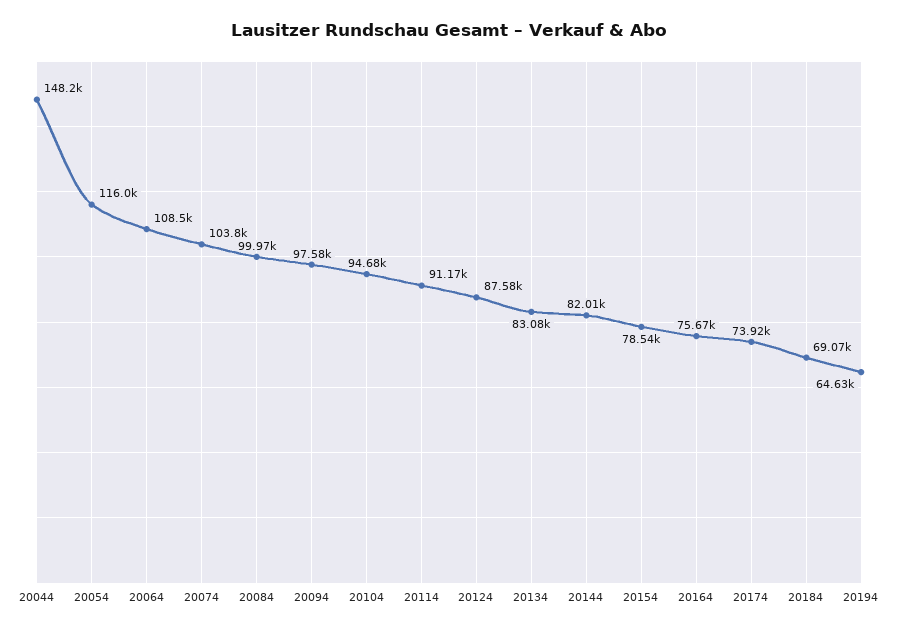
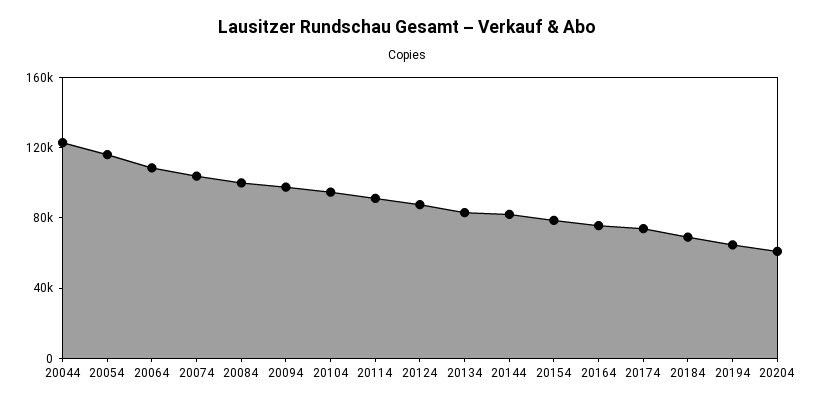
20044: 148200 -> 120000
20204: none -> 60000

